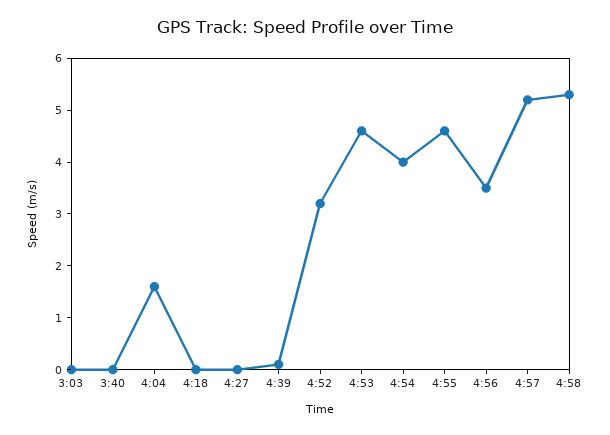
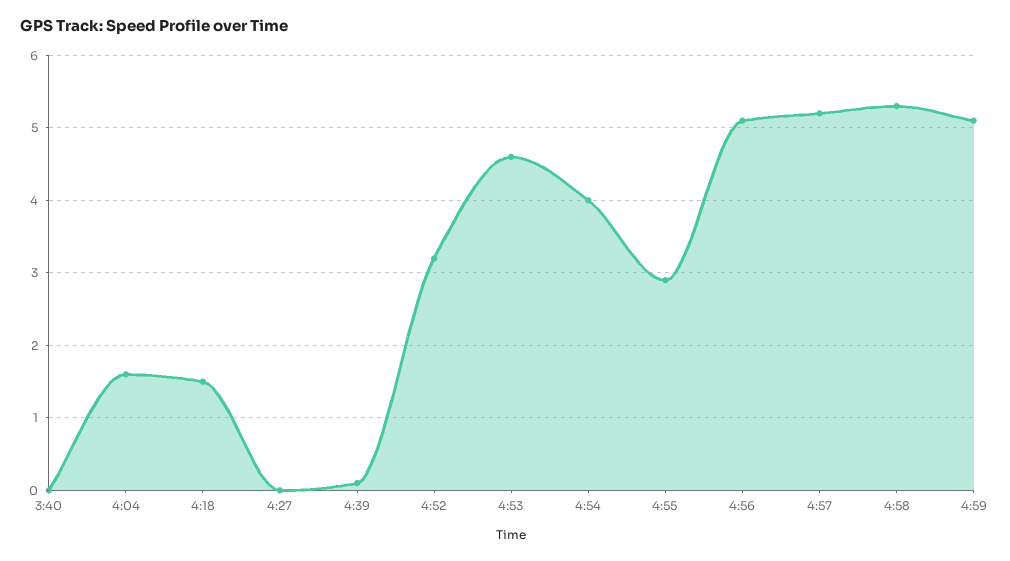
3:03: 0 -> none
4:18: 0 -> 1.5
4:55: 4.5 -> 2.9
4:56: 3.5 -> 5.1
4:59: none -> 5.1

